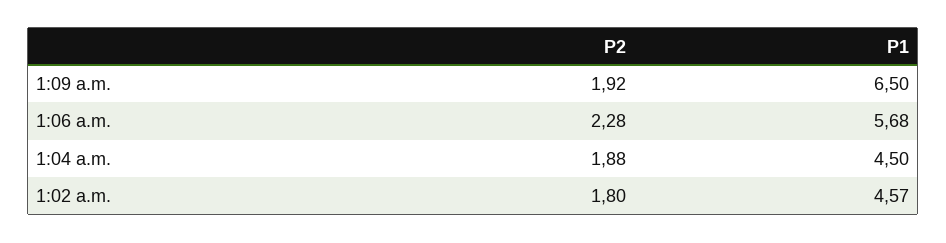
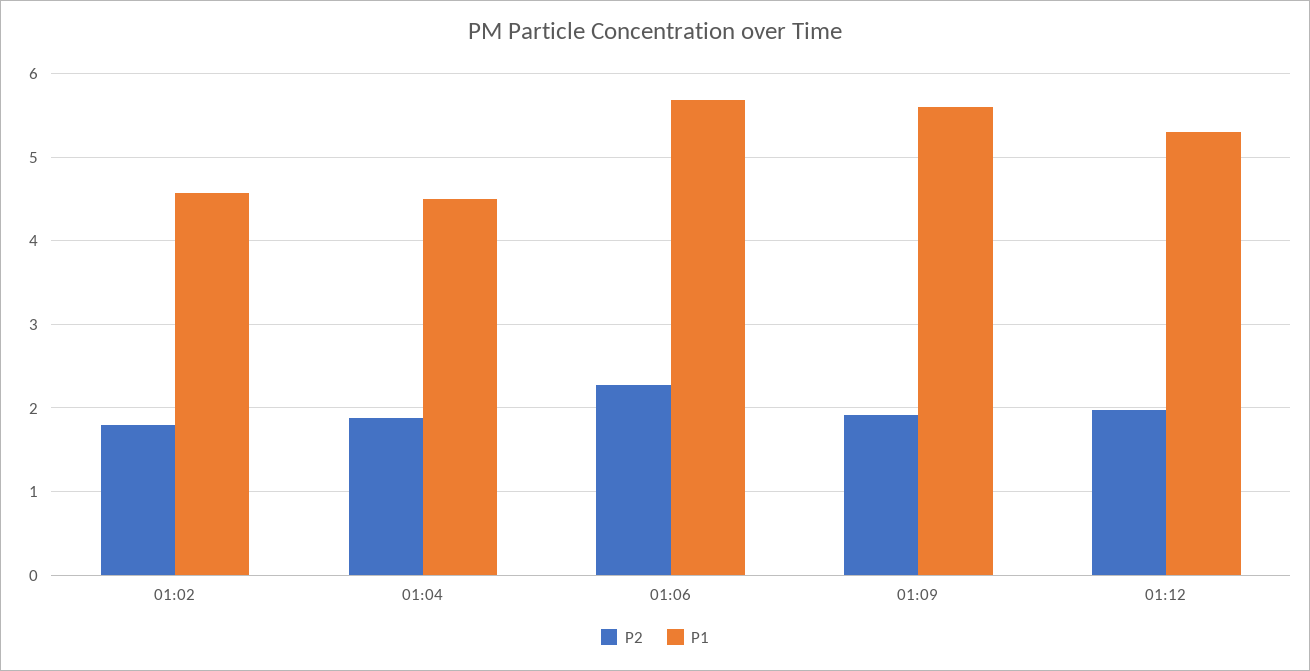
P1, 1:09 a.m.: 6.5 -> 5.6
P2, 01:12: none -> 2
P1, 01:12: none -> 5.3

